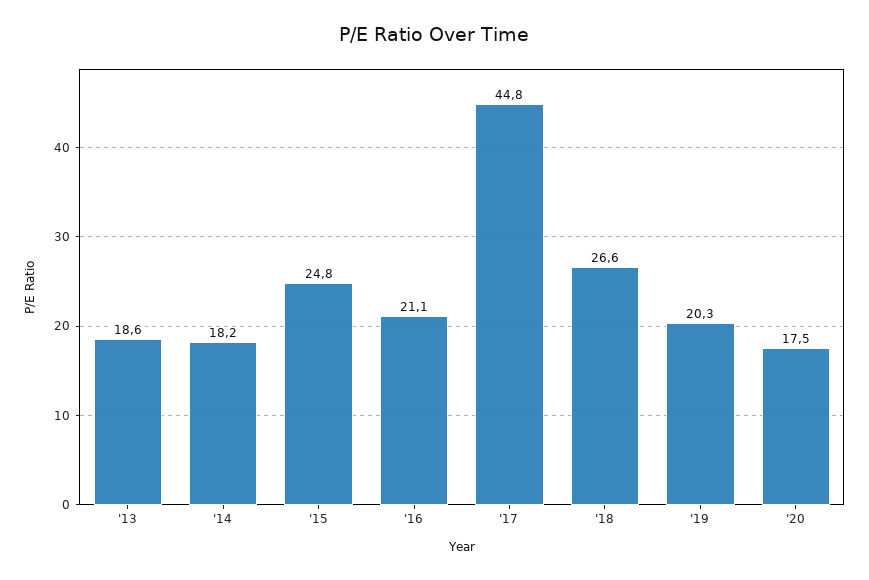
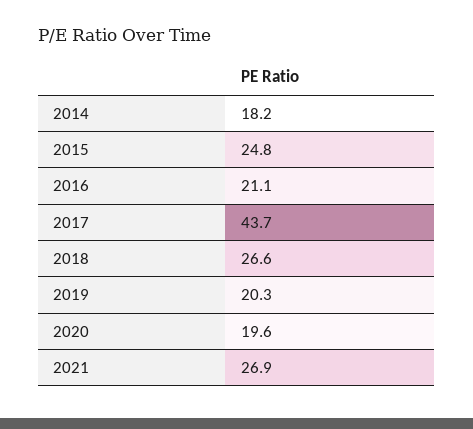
'13: 18.6 -> none
'17: 44.8 -> 43.7
'20: 17.5 -> 19.6
2021: none -> 26.9

